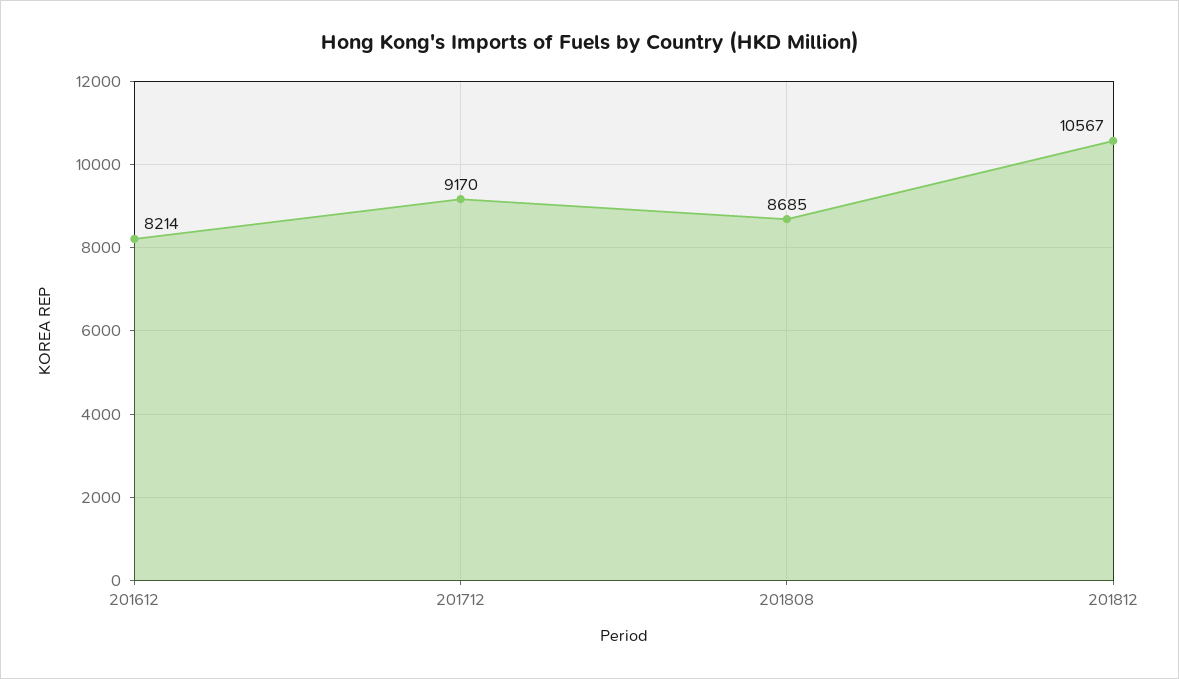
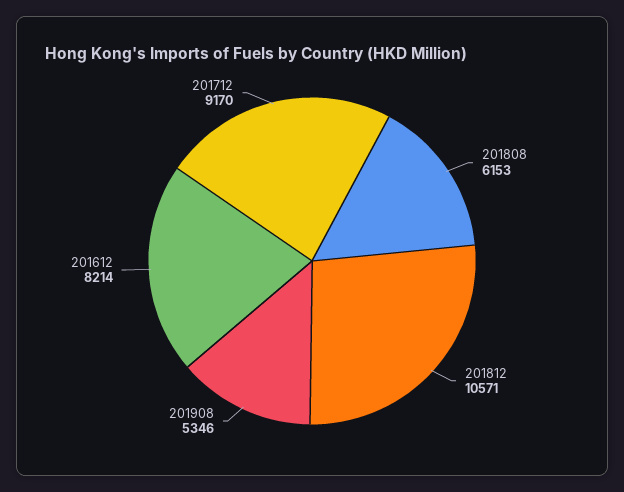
201808: 8685 -> 6153
201812: 10567 -> 10571
201908: none -> 5346

